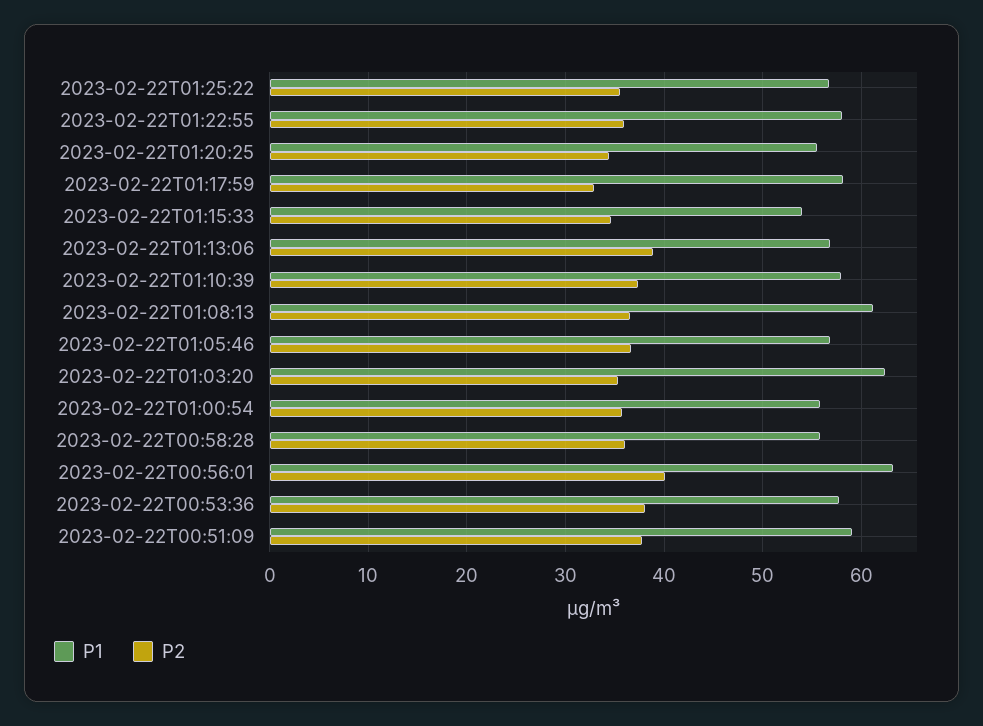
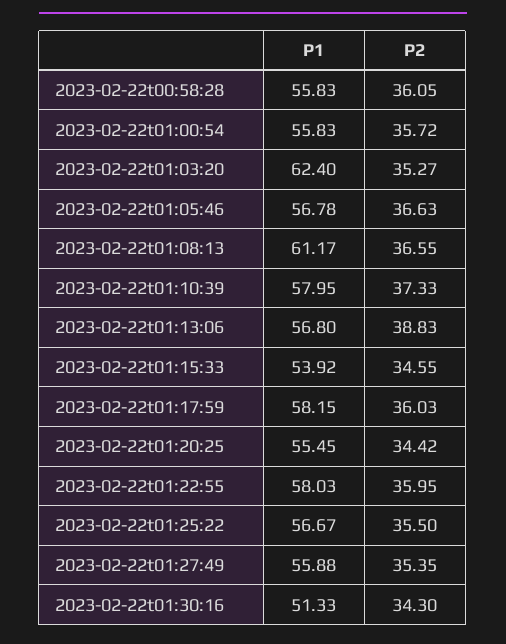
P2, 2023-02-22T01:17:59: 33 -> 36.03
P1, 2023-02-22T00:56:01: 63 -> none
P2, 2023-02-22T00:56:01: 40 -> none
P1, 2023-02-22T00:53:36: 58 -> none
P2, 2023-02-22T00:53:36: 38 -> none
P1, 2023-02-22T00:51:09: 59 -> none
P2, 2023-02-22T00:51:09: 38 -> none
P1, 2023-02-22t01:27:49: none -> 55.88
P2, 2023-02-22t01:27:49: none -> 35.35
P1, 2023-02-22t01:30:16: none -> 51.33
P2, 2023-02-22t01:30:16: none -> 34.3

